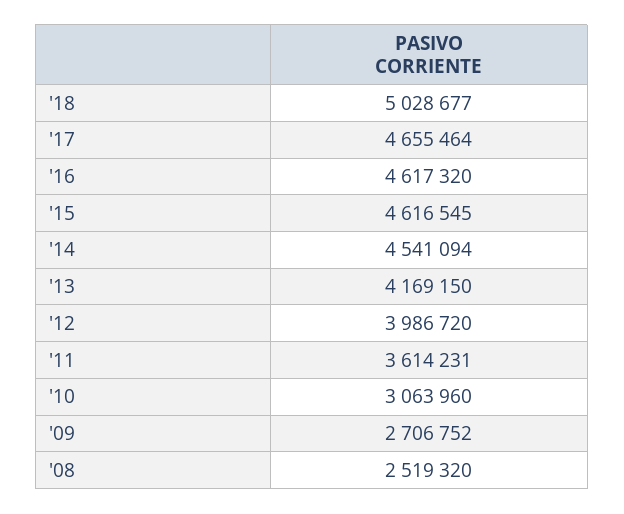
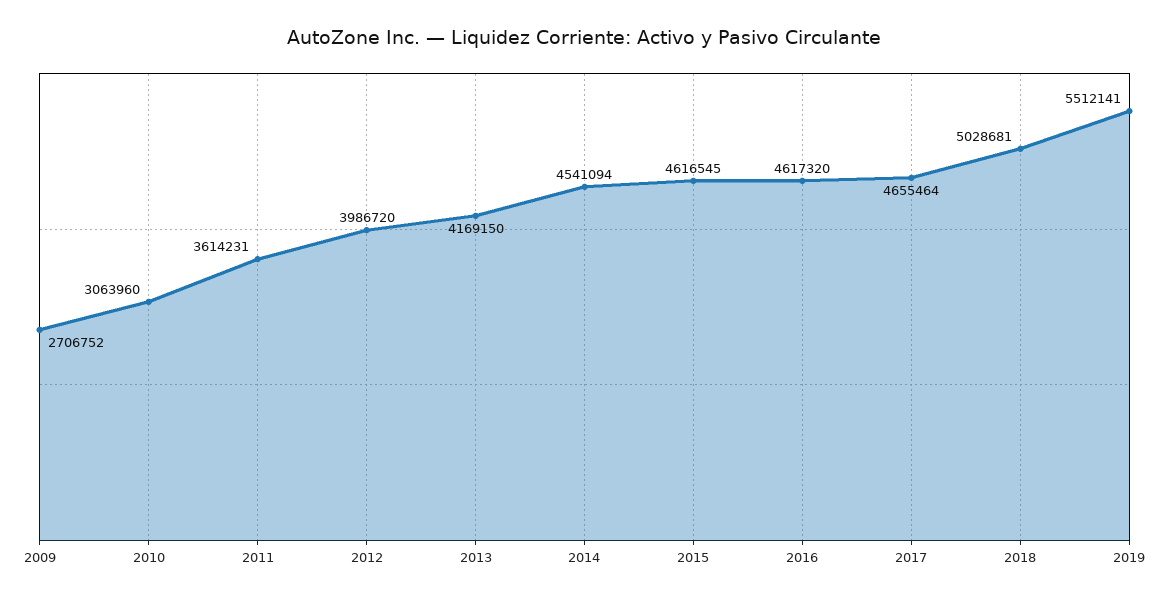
'18: 5028677 -> 5028681
'08: 2519320 -> none
2019: none -> 5512141

